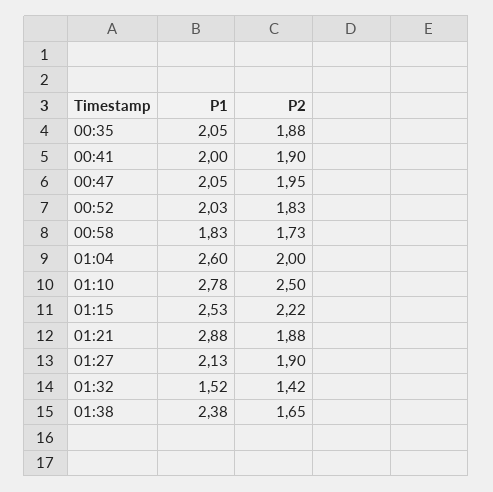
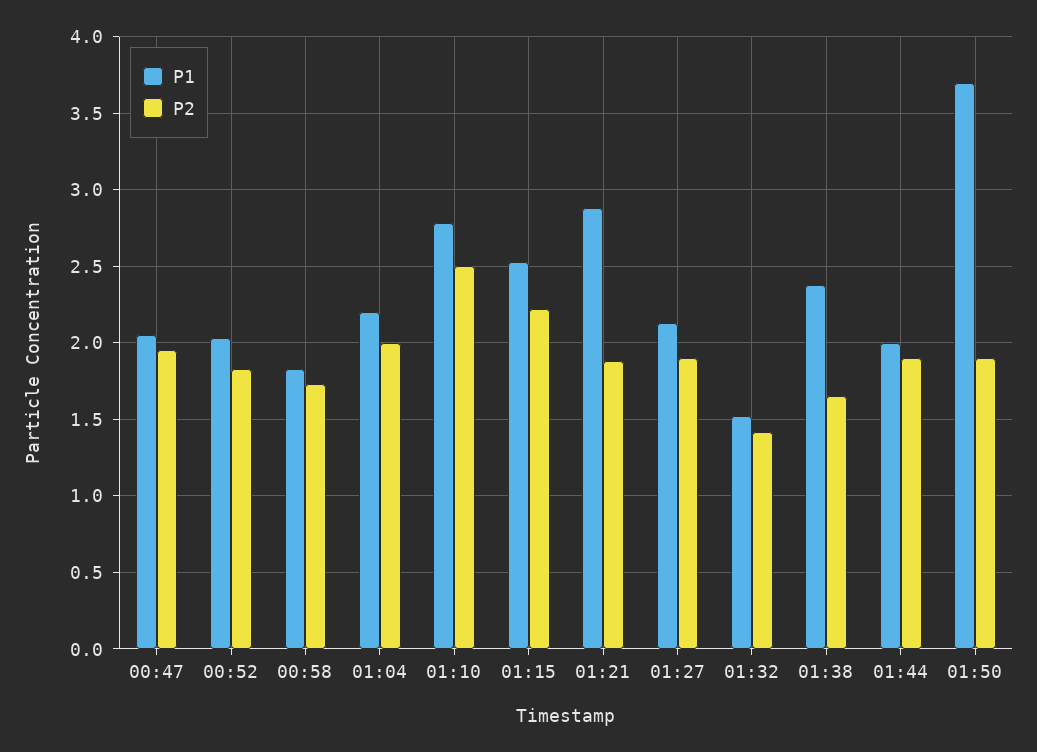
P1, 00:35: 2.05 -> none
P2, 00:35: 1.88 -> none
P1, 00:41: 2 -> none
P2, 00:41: 1.9 -> none
P1, 01:04: 2.6 -> 2.2
P1, 01:44: none -> 2
P2, 01:44: none -> 1.9
P1, 01:50: none -> 3.7
P2, 01:50: none -> 1.9

